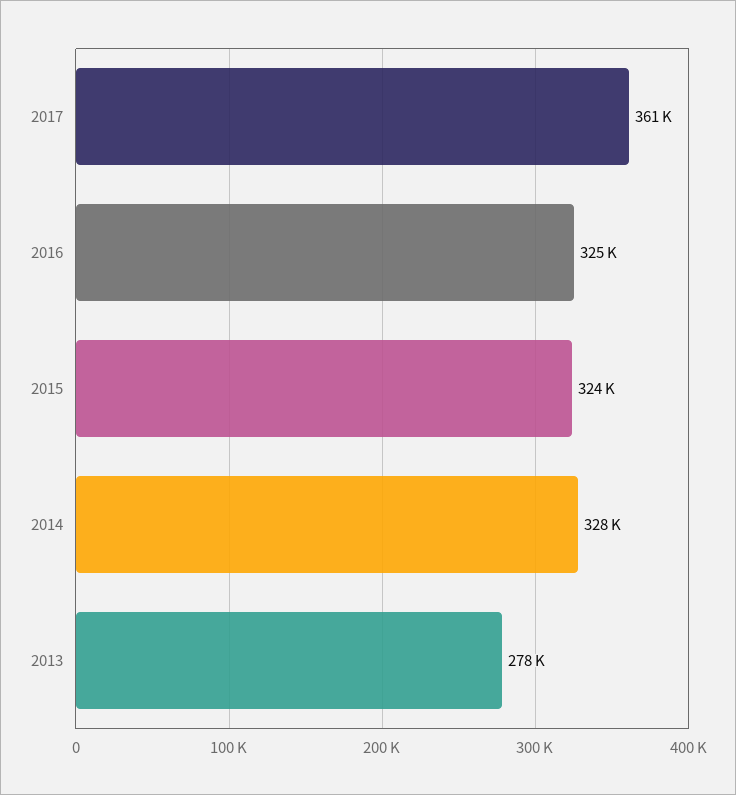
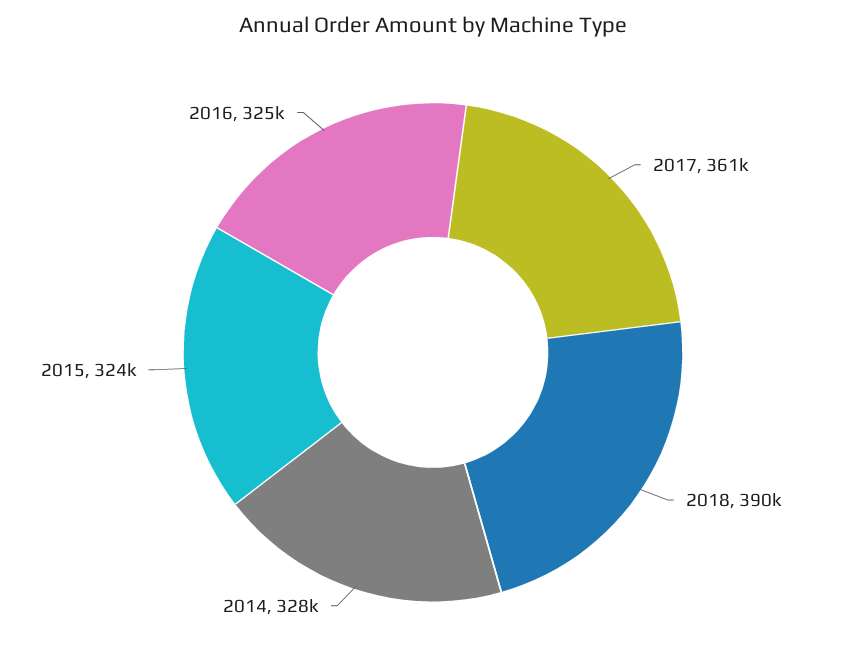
2013: 278000 -> none
2018: none -> 390000

